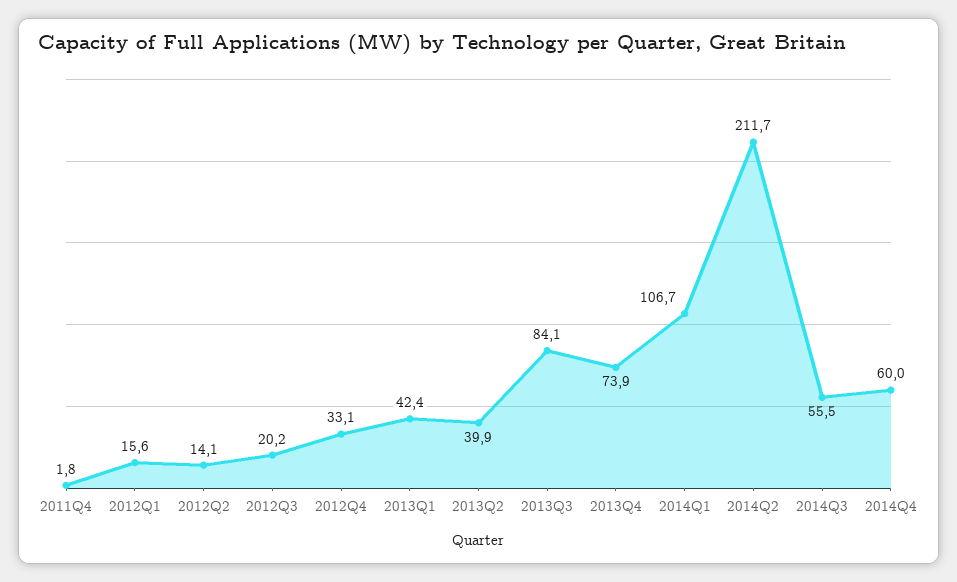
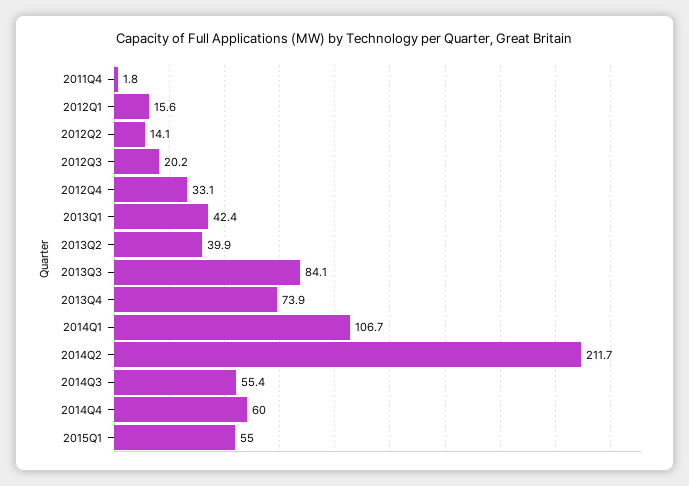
2014Q3: 55.5 -> 55.4
2015Q1: none -> 55

